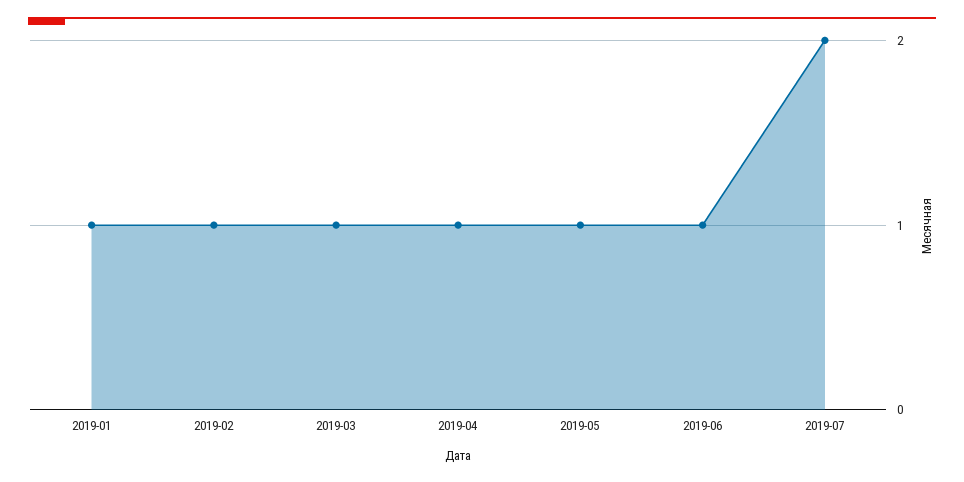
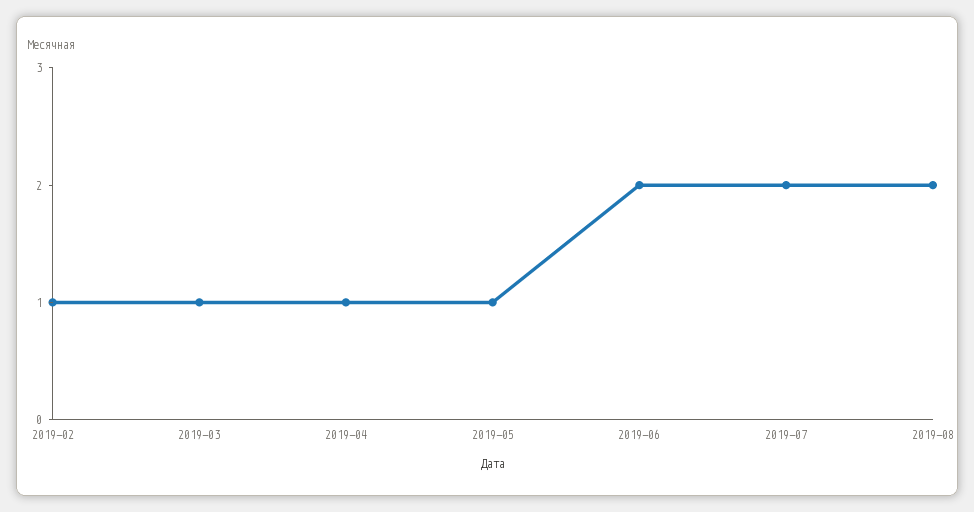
2019-01: 1 -> none
2019-06: 1 -> 2
2019-08: none -> 2

